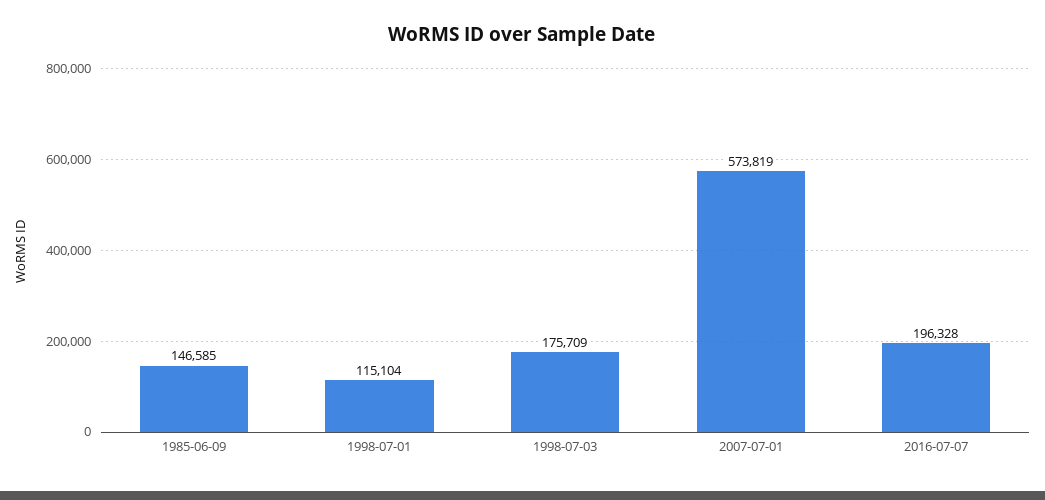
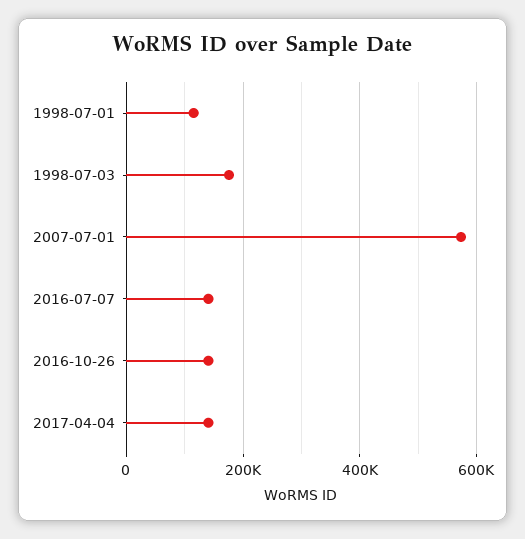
1985-06-09: 146585 -> none
2016-07-07: 196328 -> 140000
2016-10-26: none -> 140000
2017-04-04: none -> 140000

